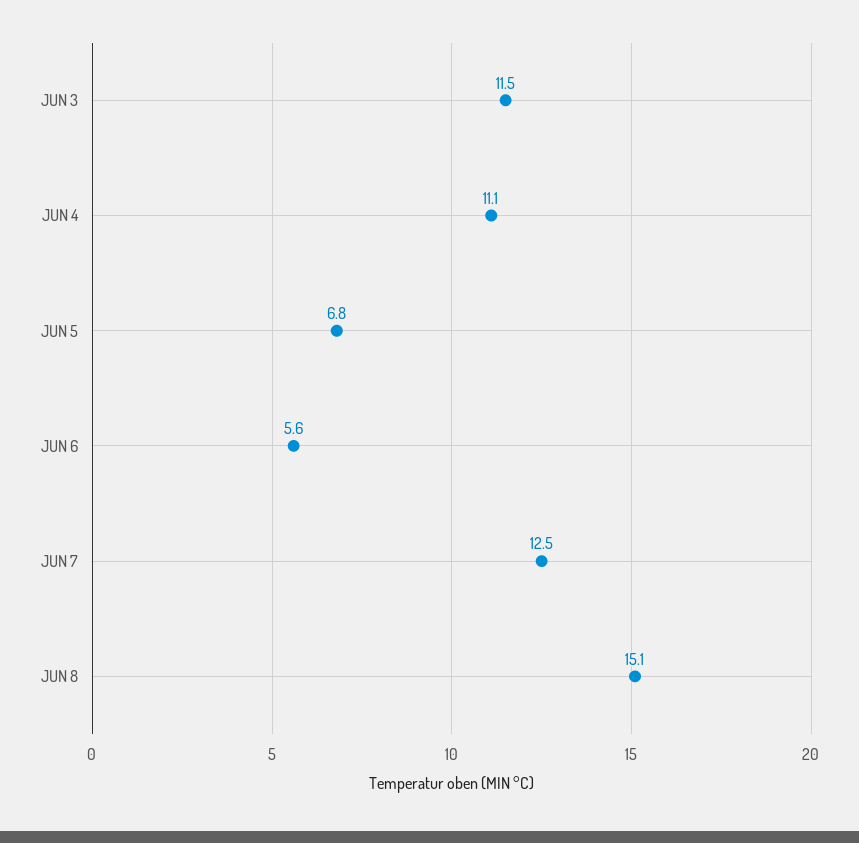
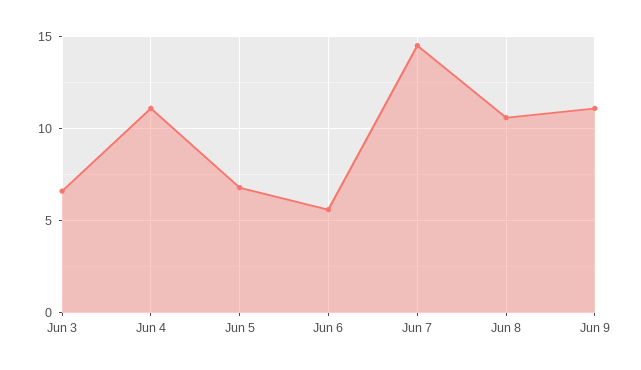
JUN 3: 11.5 -> 6.5
JUN 7: 12.5 -> 14.5
JUN 8: 15.1 -> 10.5
Jun 9: none -> 11

